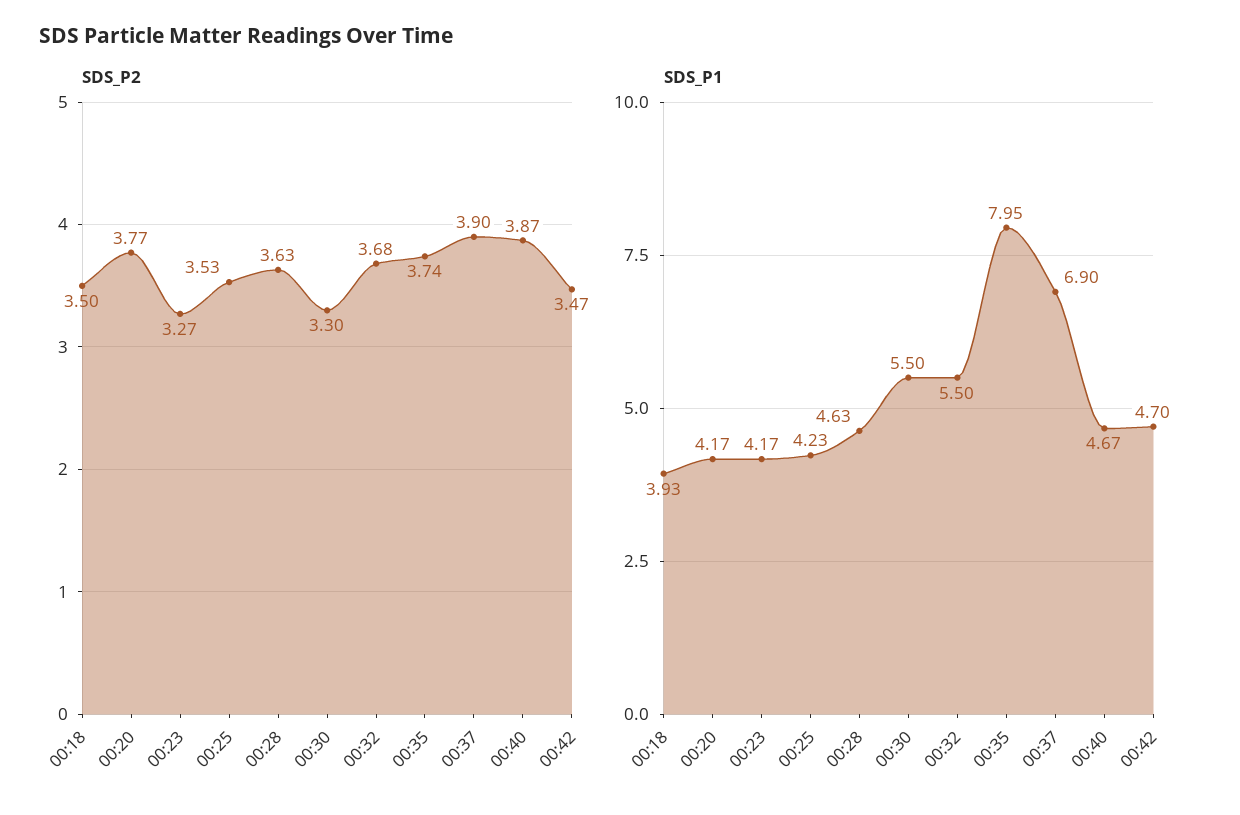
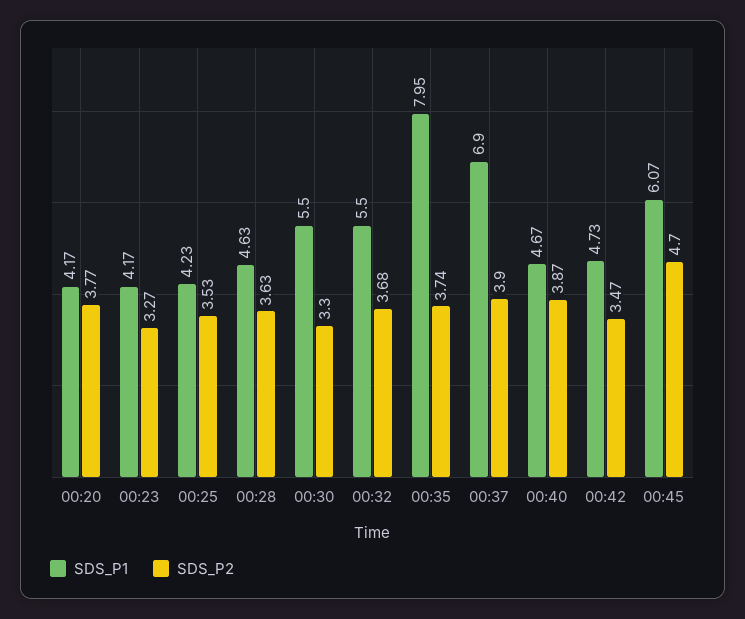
SDS_P2, 00:18: 3.5 -> none
SDS_P1, 00:18: 3.93 -> none
SDS_P1, 00:42: 4.7 -> 4.73
SDS_P1, 00:45: none -> 6.07
SDS_P2, 00:45: none -> 4.7

